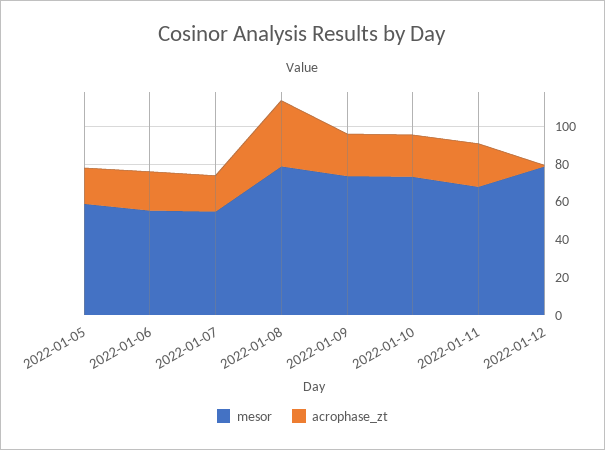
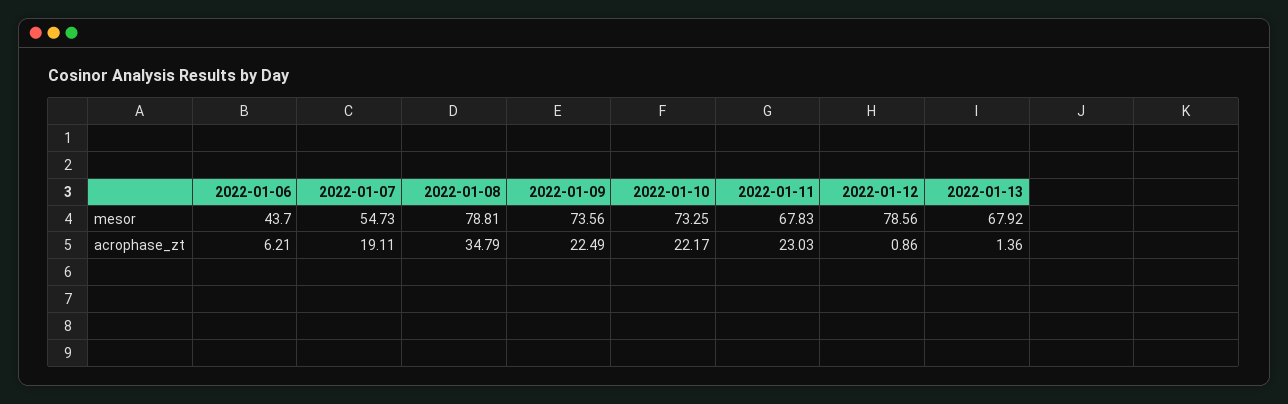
mesor, 2022-01-05: 60 -> none
acrophase_zt, 2022-01-05: 20 -> none
mesor, 2022-01-06: 55 -> 43.7
acrophase_zt, 2022-01-06: 20 -> 6.21
mesor, 2022-01-13: none -> 67.92
acrophase_zt, 2022-01-13: none -> 1.36

